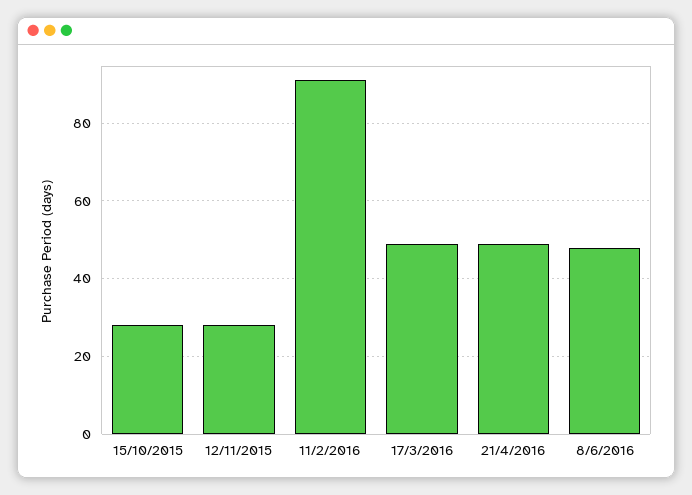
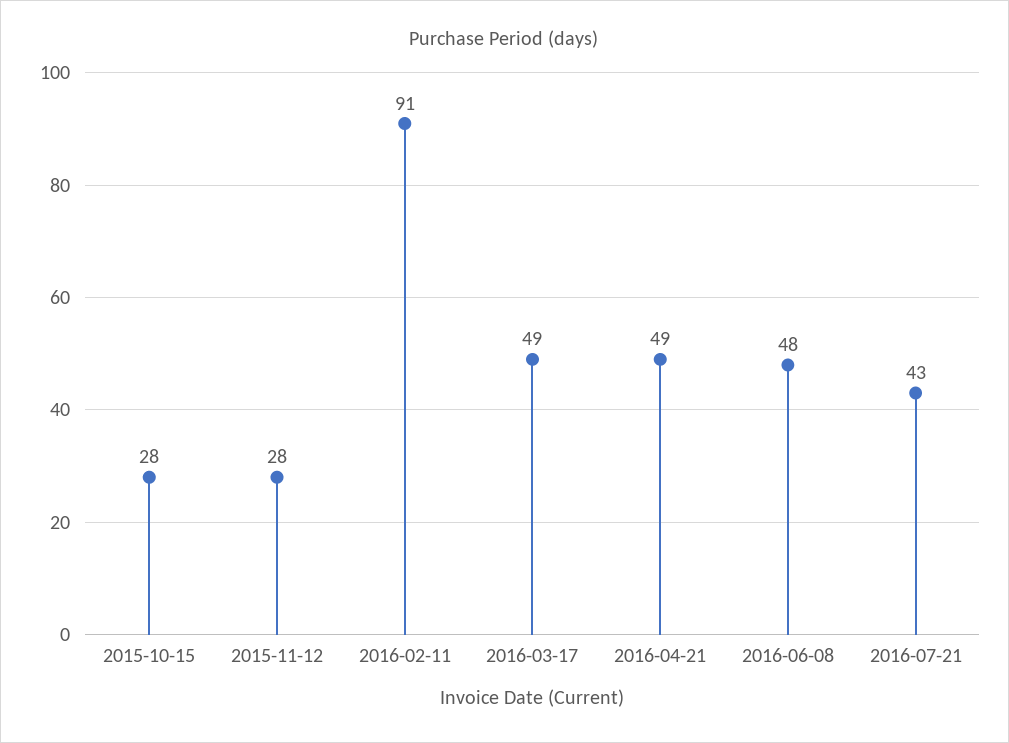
2016-07-21: none -> 43

